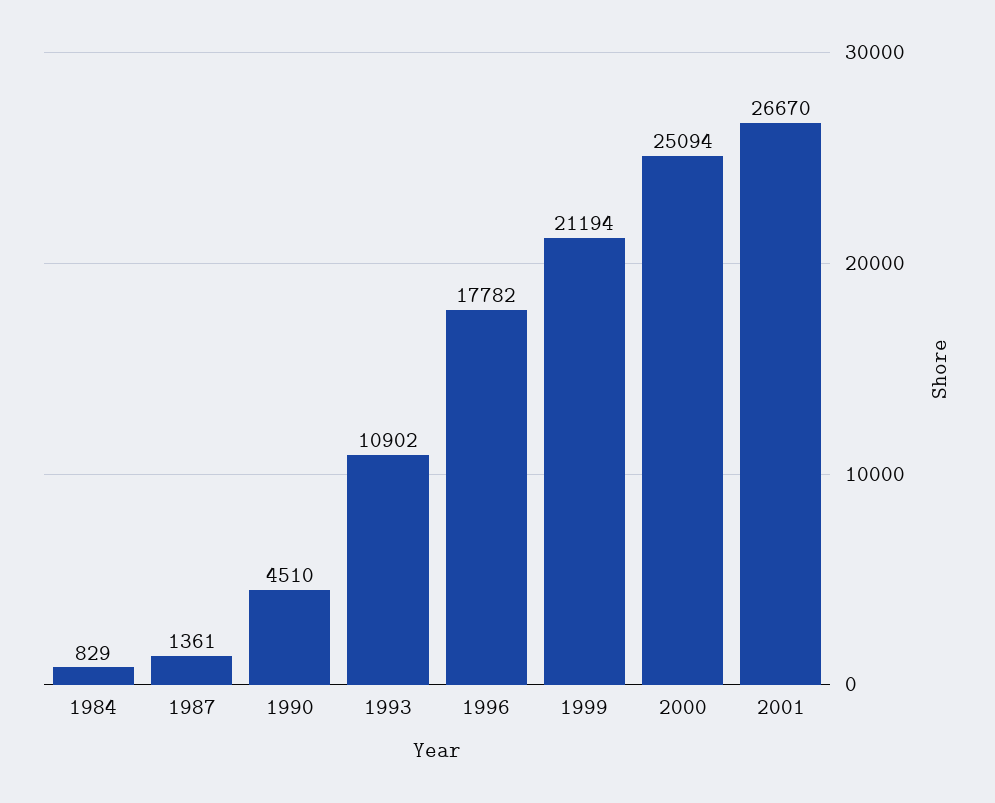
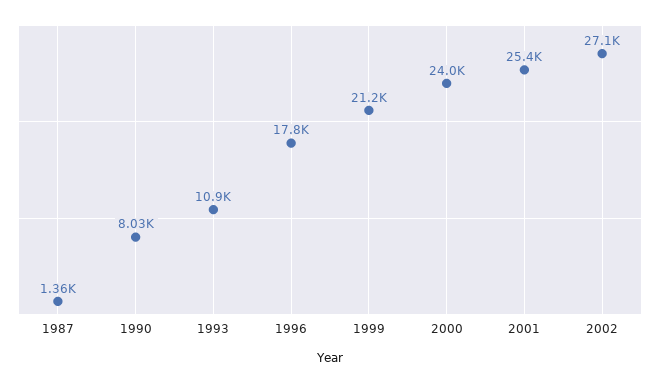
1984: 829 -> none
1990: 4510 -> 8030
2000: 25094 -> 24000
2001: 26670 -> 25400
2002: none -> 27100

